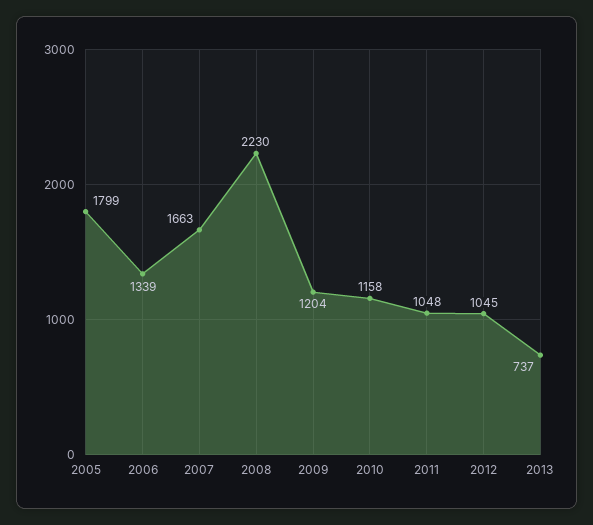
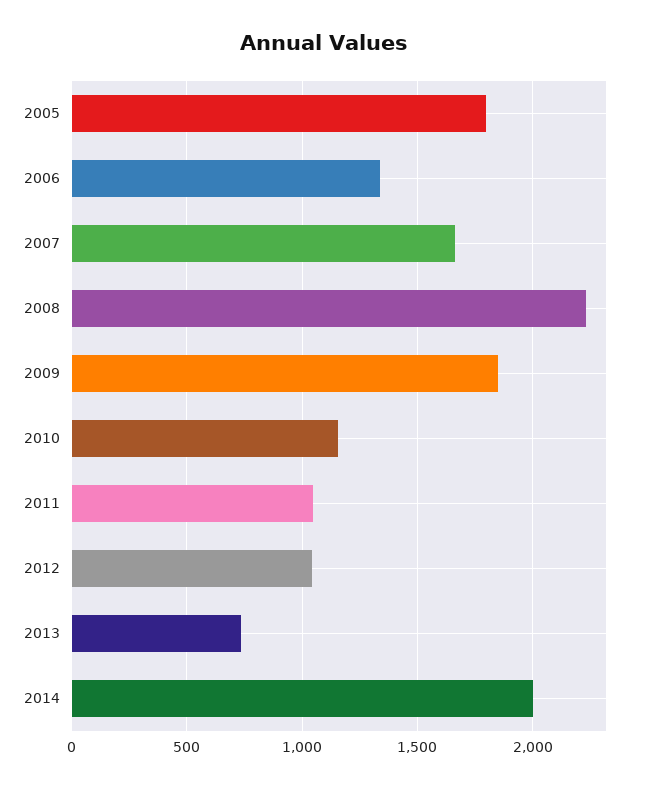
2009: 1204 -> 1850
2014: none -> 2000

